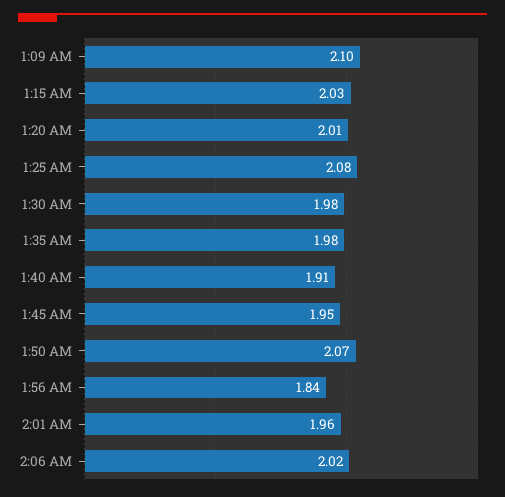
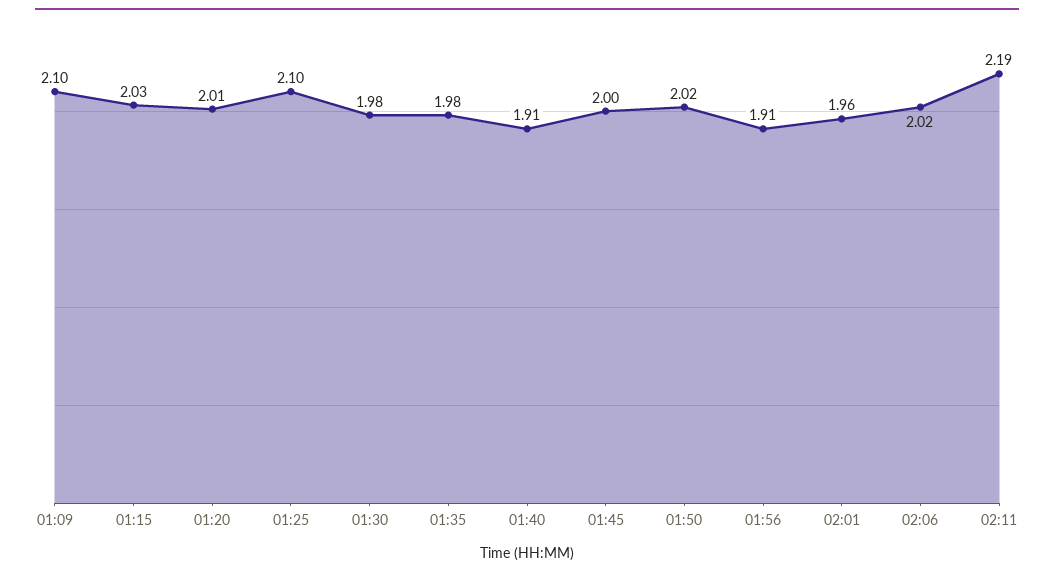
1:25 AM: 2.08 -> 2.1
1:45 AM: 1.95 -> 2
1:50 AM: 2.07 -> 2.02
1:56 AM: 1.84 -> 1.91
02:11: none -> 2.19

